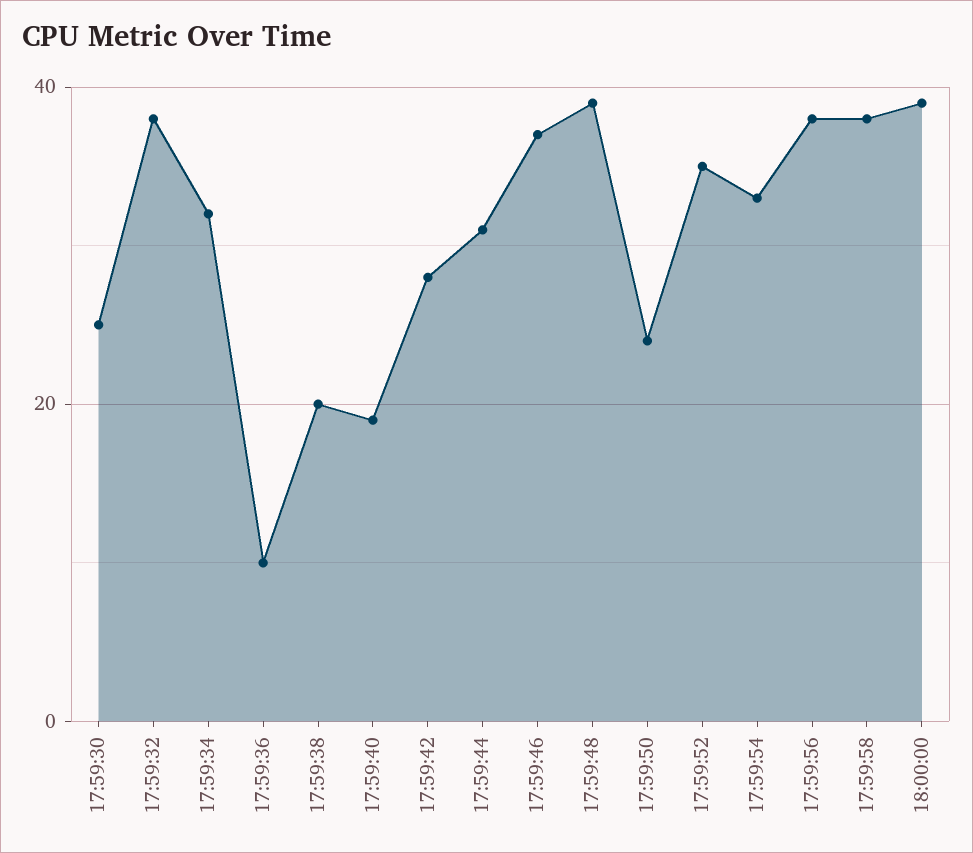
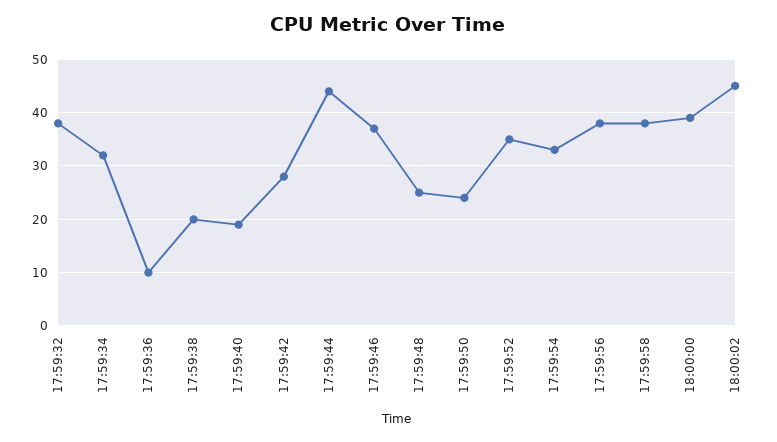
17:59:30: 25 -> none
17:59:44: 30 -> 45
17:59:48: 40 -> 25
18:00:02: none -> 45

